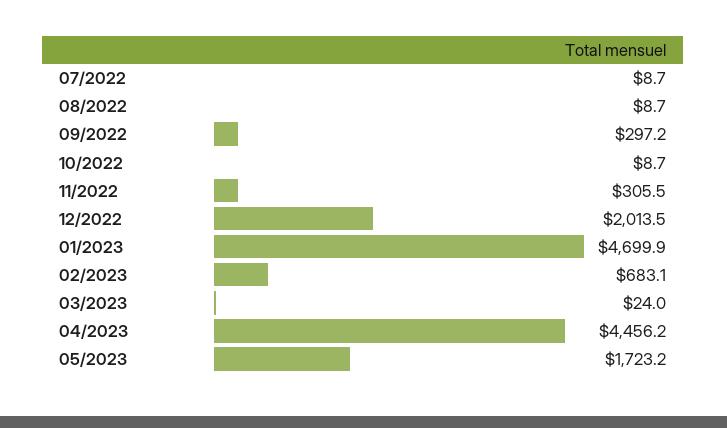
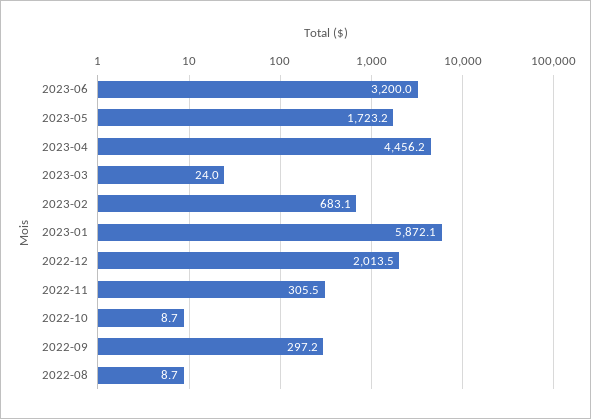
07/2022: 8.7 -> none
01/2023: 4699.9 -> 5872.1
2023-06: none -> 3200

